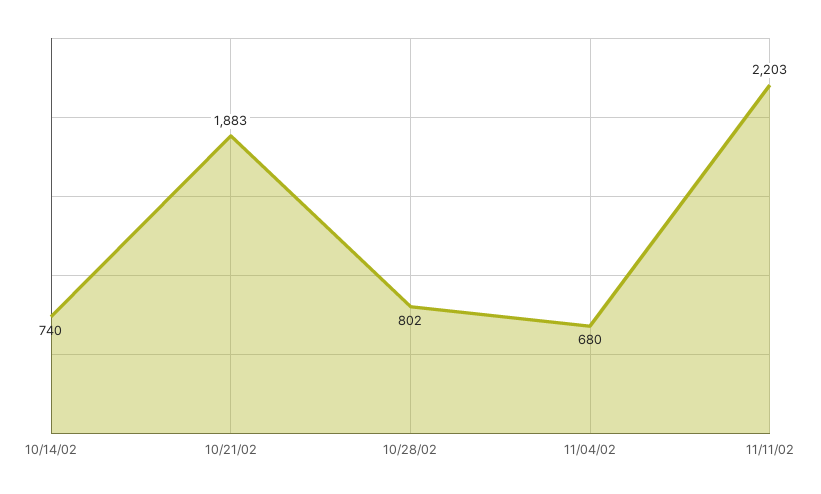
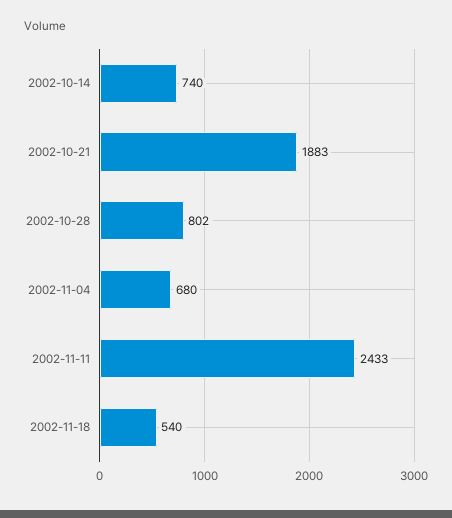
11/11/02: 2203 -> 2433
2002-11-18: none -> 540

